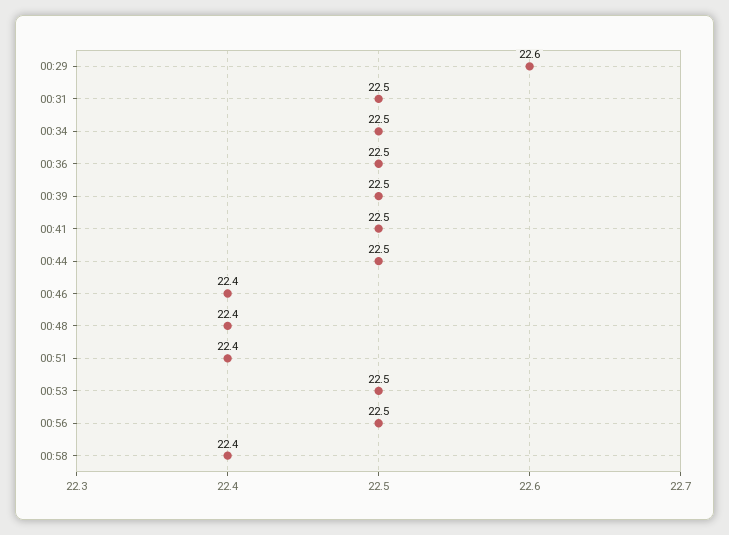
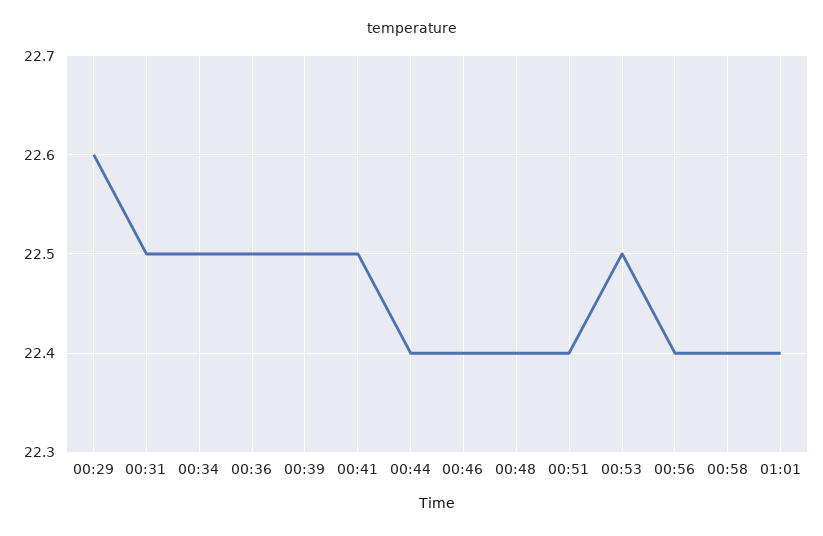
00:44: 22.5 -> 22.4
00:56: 22.5 -> 22.4
01:01: none -> 22.4

